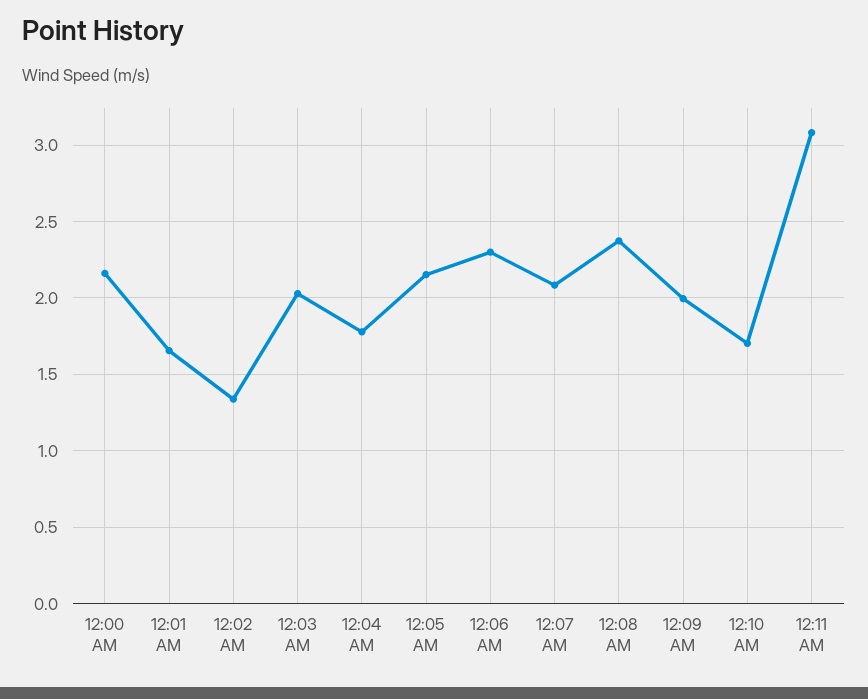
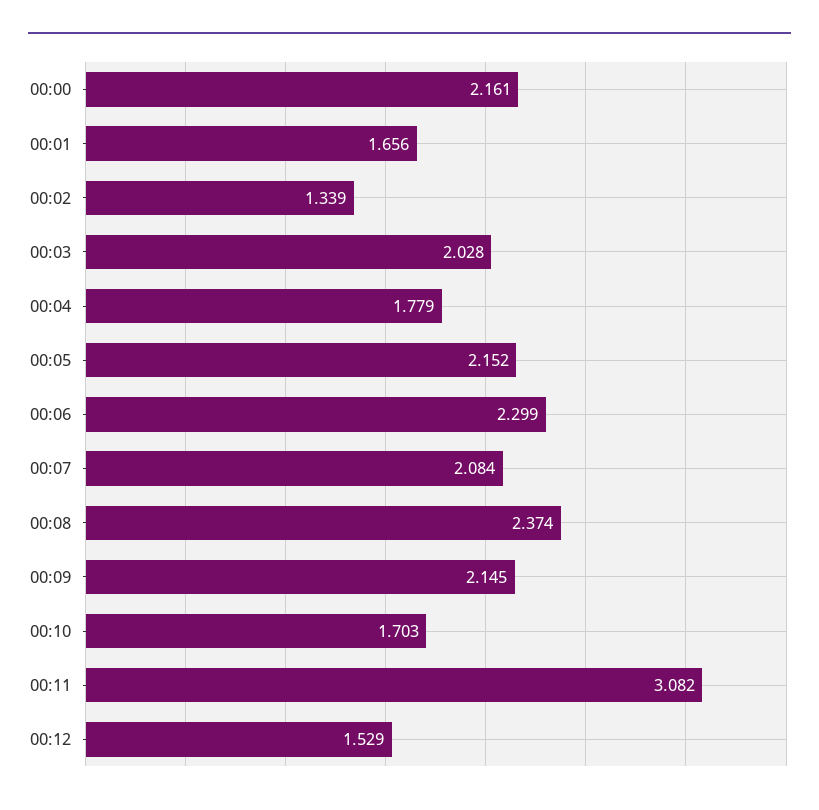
12:09 AM: 2 -> 2.145
00:12: none -> 1.529

